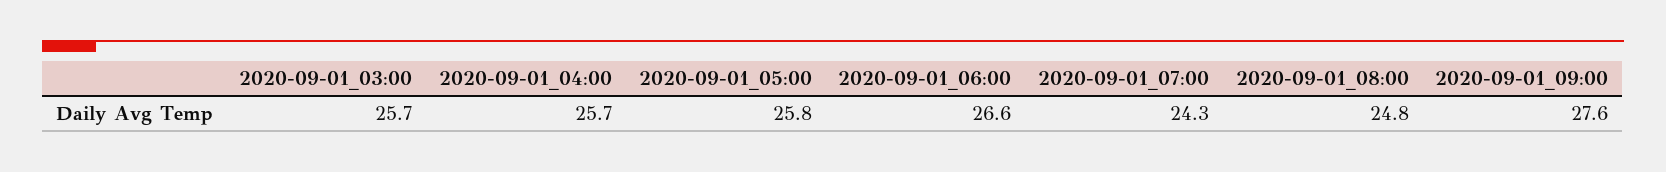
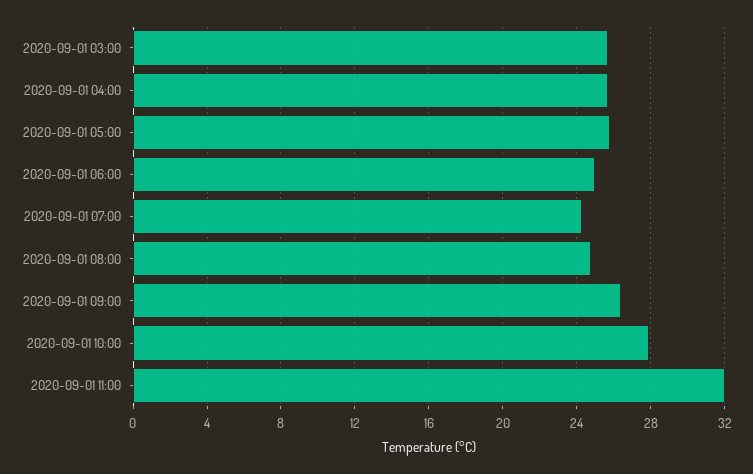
2020-09-01_06:00: 26.6 -> 25
2020-09-01_09:00: 27.6 -> 26.5
2020-09-01 10:00: none -> 28
2020-09-01 11:00: none -> 32

